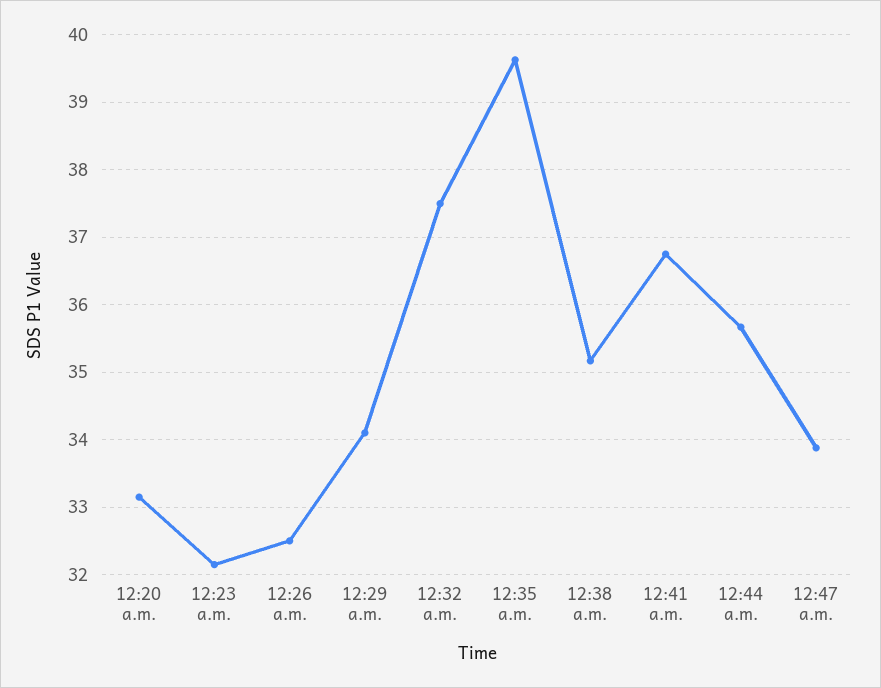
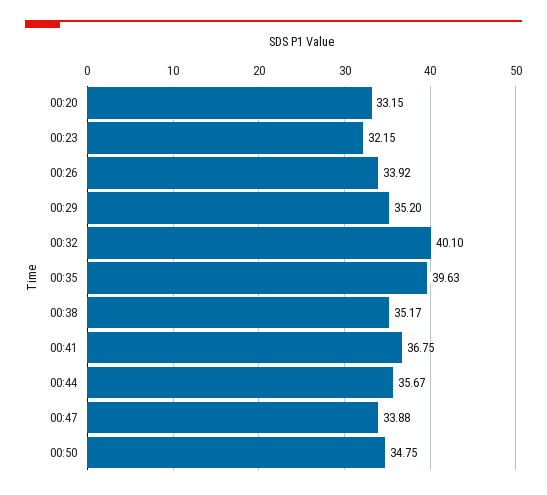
12:26 a.m.: 32.5 -> 33.92
12:29 a.m.: 34.1 -> 35.2
12:32 a.m.: 37.5 -> 40.1
00:50: none -> 34.75

